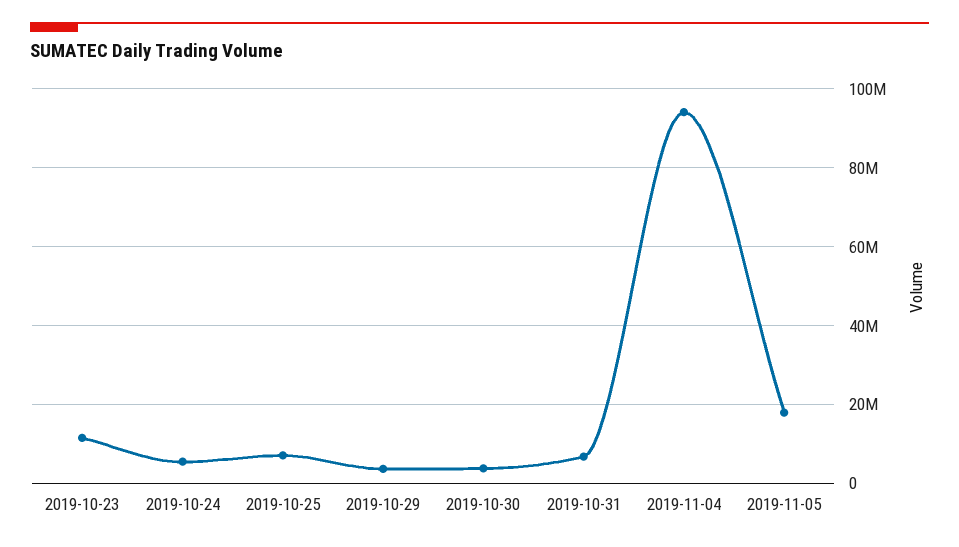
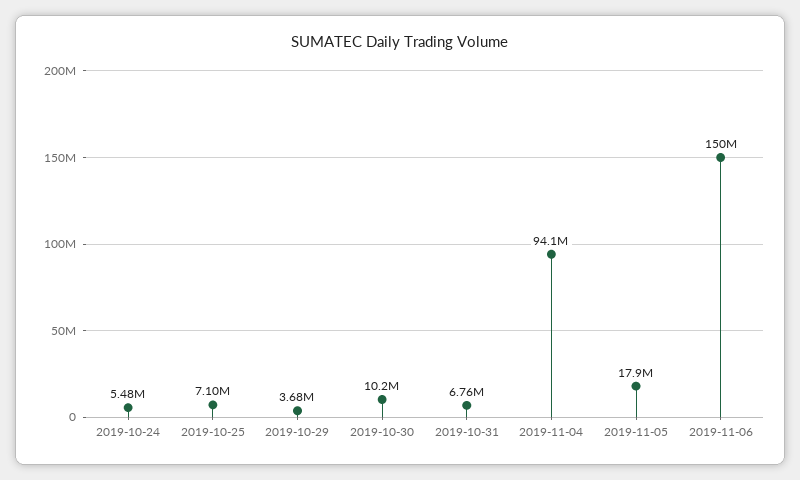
2019-10-23: 12000000 -> none
2019-10-30: 4000000 -> 10200000
2019-11-06: none -> 150000000

